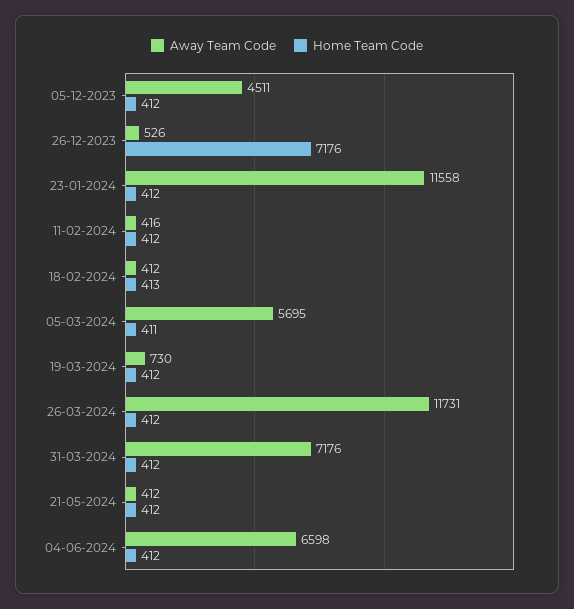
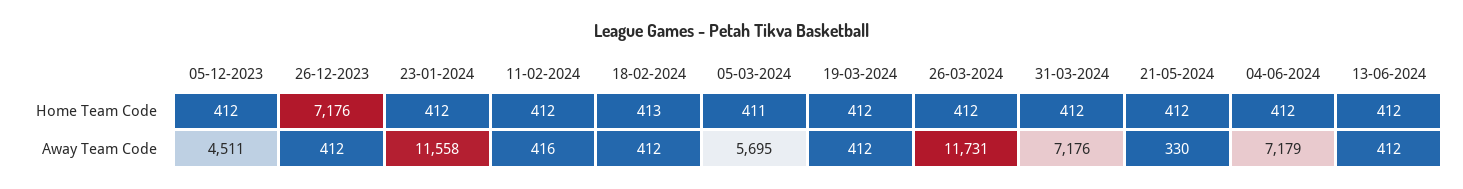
Away Team Code, 26-12-2023: 526 -> 412
Away Team Code, 19-03-2024: 730 -> 412
Away Team Code, 21-05-2024: 412 -> 330
Away Team Code, 04-06-2024: 6598 -> 7179
Home Team Code, 13-06-2024: none -> 412
Away Team Code, 13-06-2024: none -> 412

